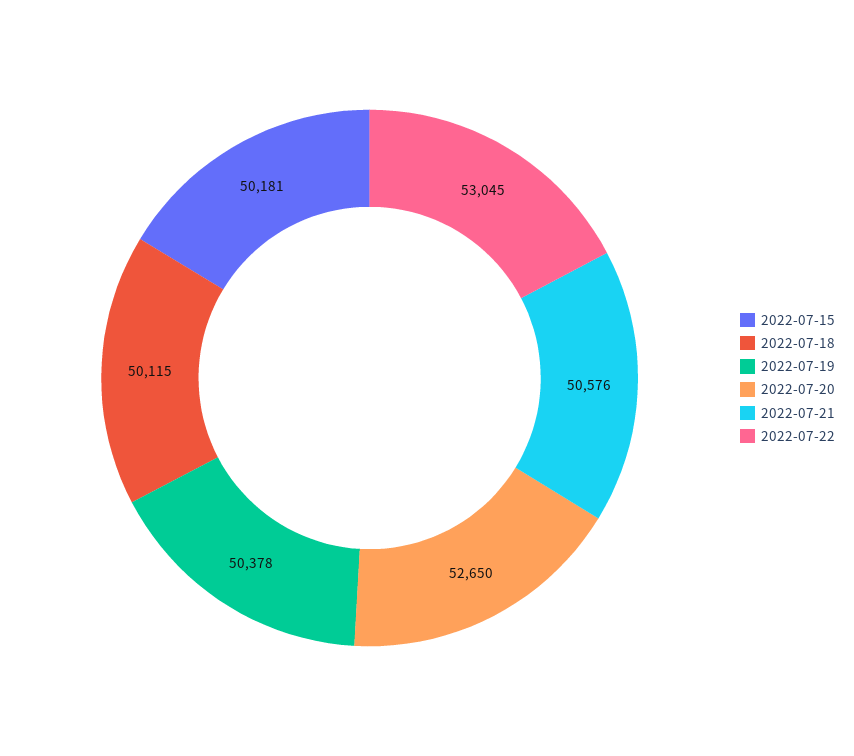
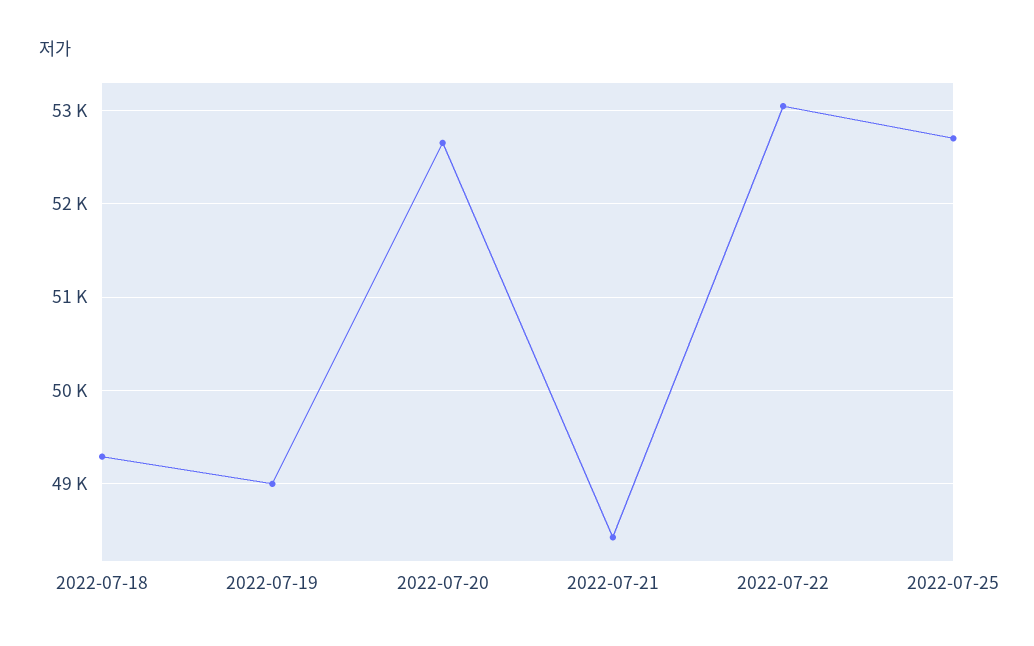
2022-07-15: 50181 -> none
2022-07-18: 50115 -> 49300
2022-07-19: 50378 -> 49000
2022-07-21: 50576 -> 48400
2022-07-25: none -> 52700

